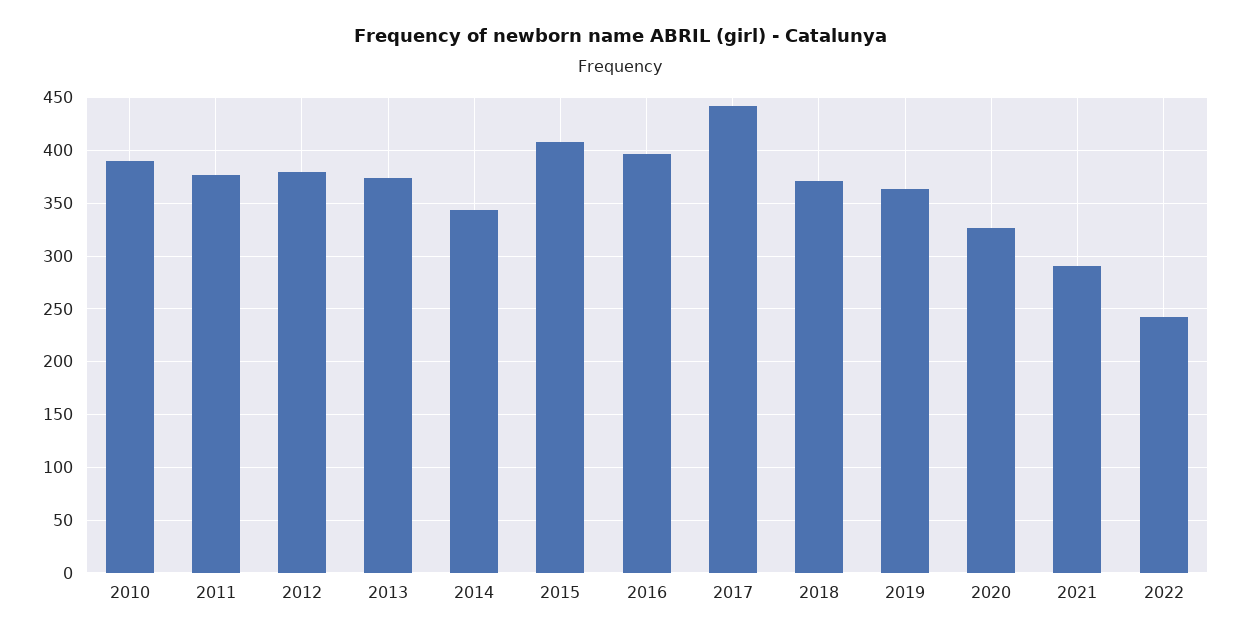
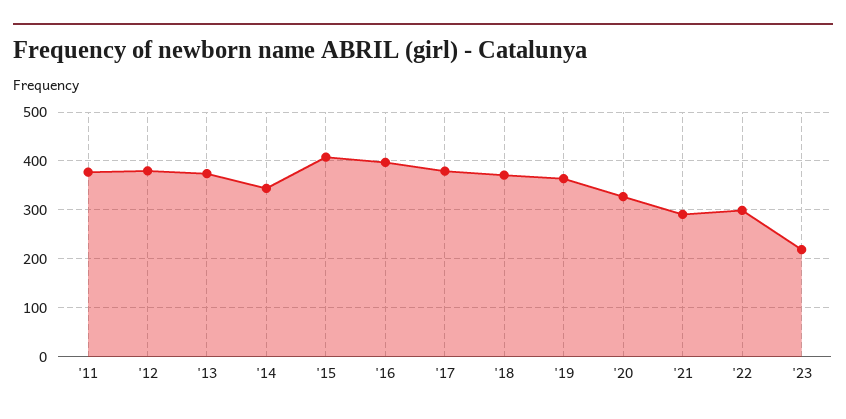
2010: 390 -> none
2017: 440 -> 380
2022: 240 -> 300
'23: none -> 220

